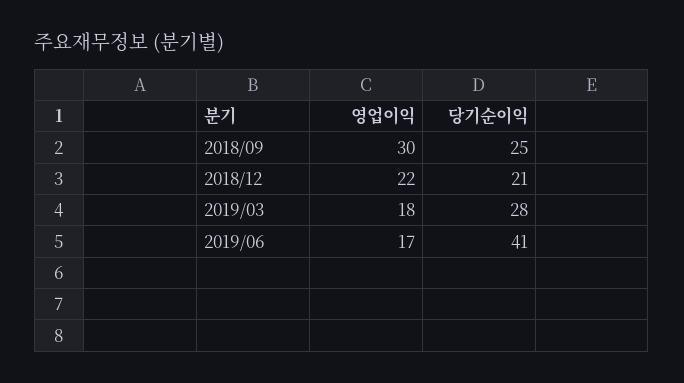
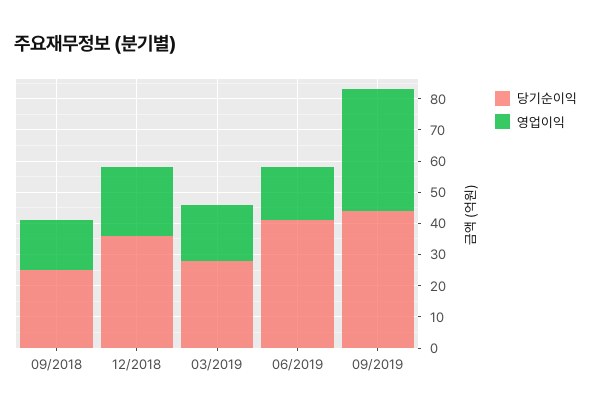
영업이익, 2018/09: 30 -> 15
당기순이익, 2018/12: 21 -> 35
당기순이익, 09/2019: none -> 45
영업이익, 09/2019: none -> 40

